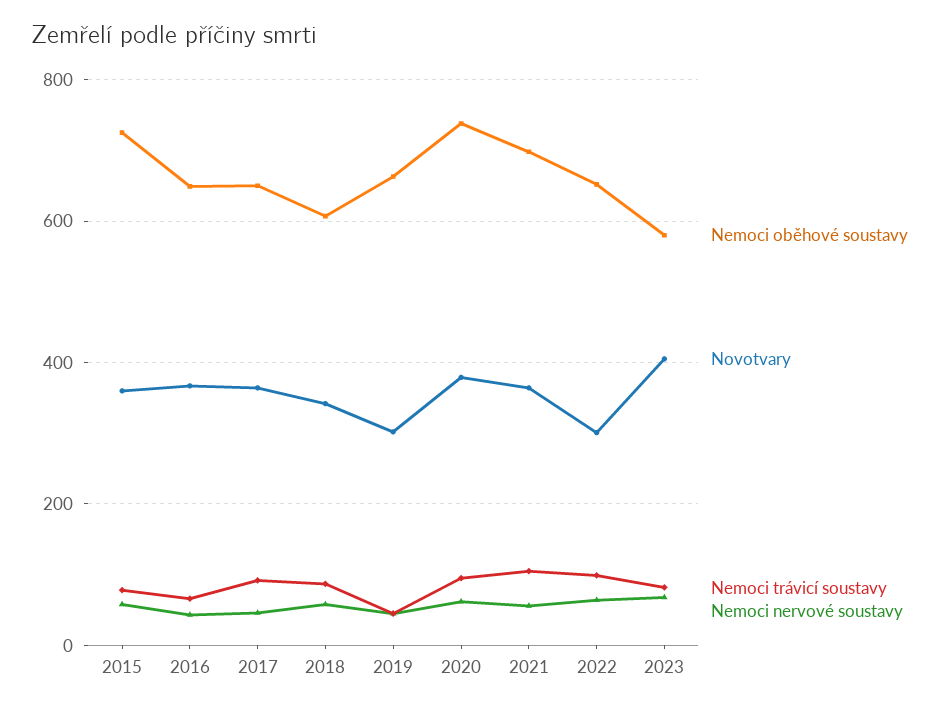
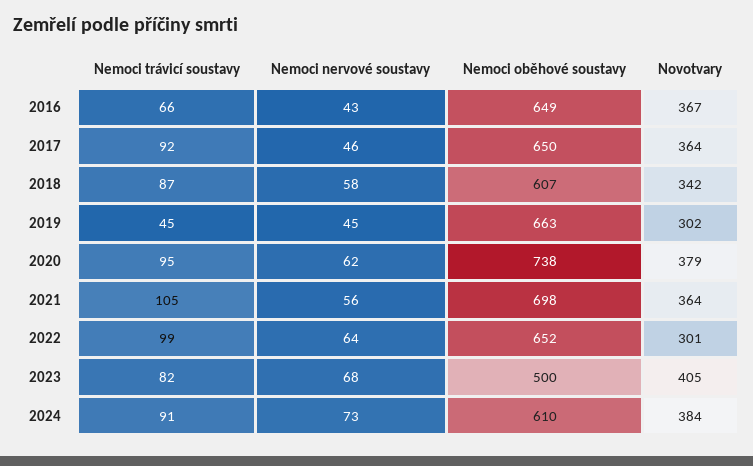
Nemoci oběhové soustavy, 2015: 720 -> none
Novotvary, 2015: 360 -> none
Nemoci trávicí soustavy, 2015: 80 -> none
Nemoci nervové soustavy, 2015: 60 -> none
Nemoci oběhové soustavy, 2023: 580 -> 500
Nemoci trávicí soustavy, 2024: none -> 91
Nemoci nervové soustavy, 2024: none -> 73
Nemoci oběhové soustavy, 2024: none -> 610
Novotvary, 2024: none -> 384

